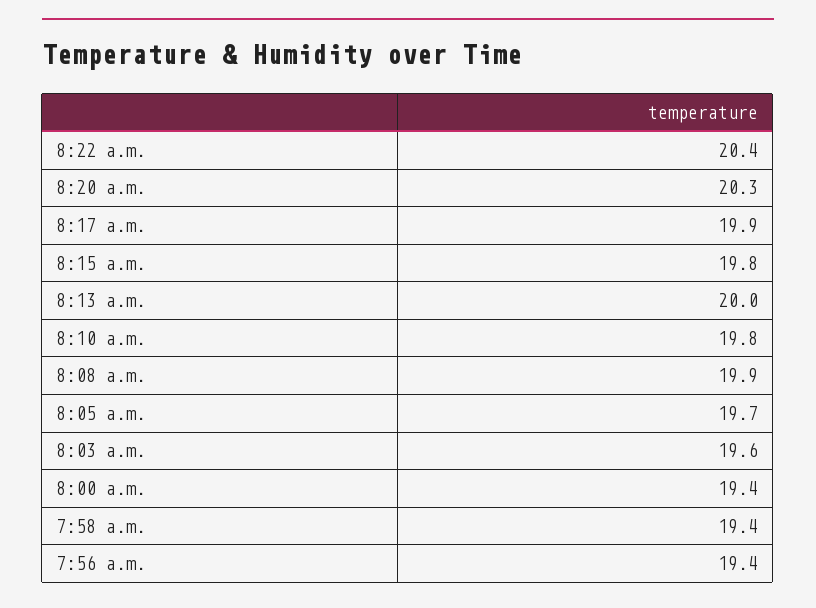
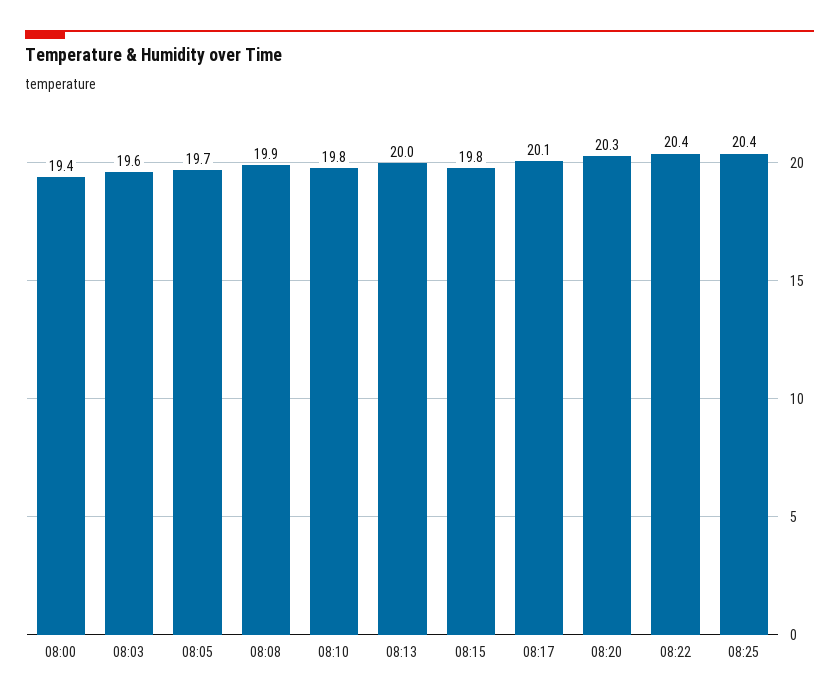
8:17 a.m.: 19.9 -> 20.1
7:58 a.m.: 19.4 -> none
7:56 a.m.: 19.4 -> none
08:25: none -> 20.4

